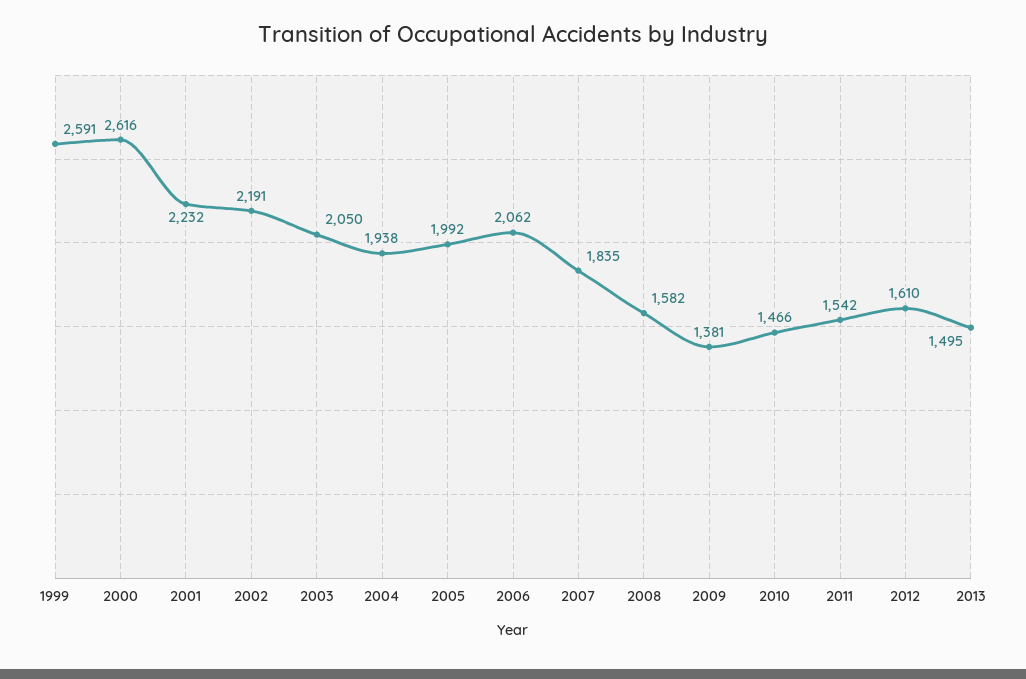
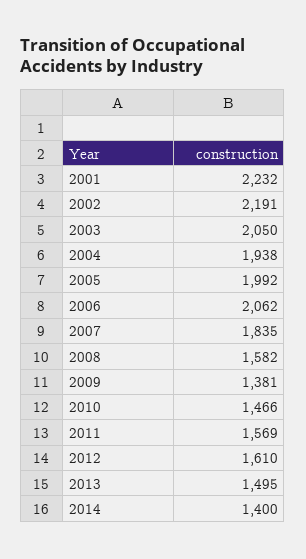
1999: 2591 -> none
2000: 2616 -> none
2011: 1542 -> 1569
2014: none -> 1400

